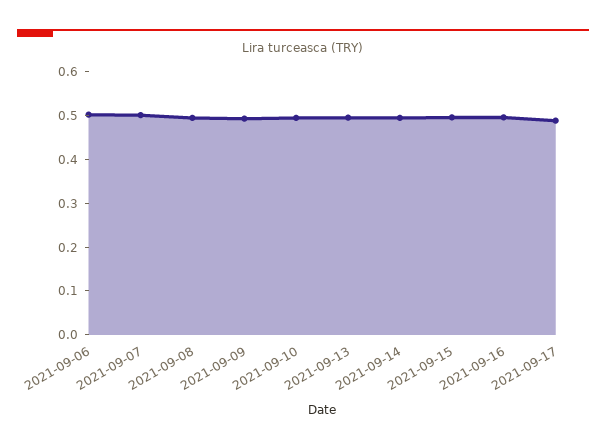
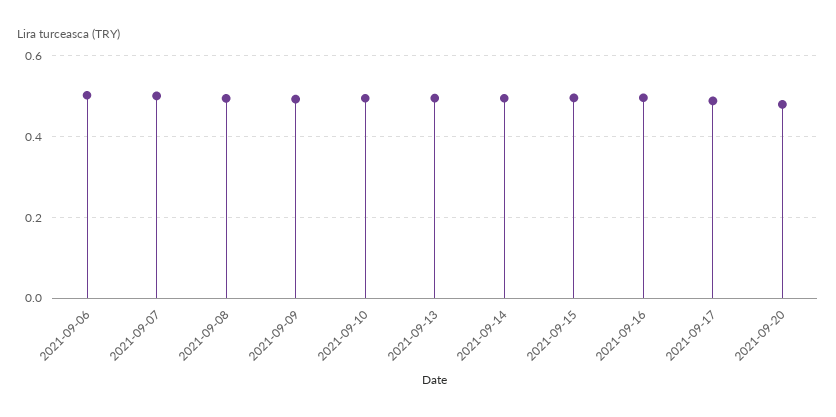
2021-09-20: none -> 0.48

